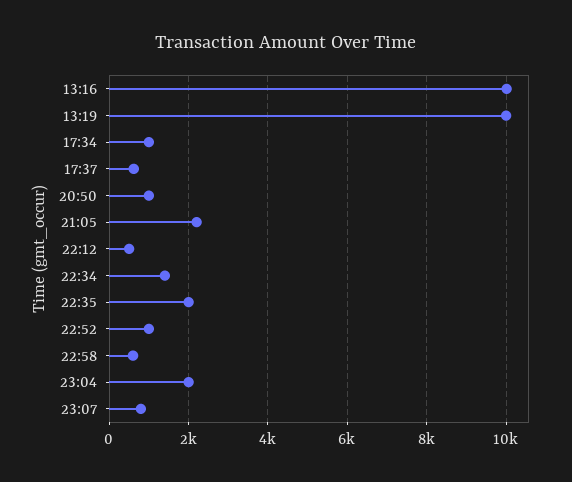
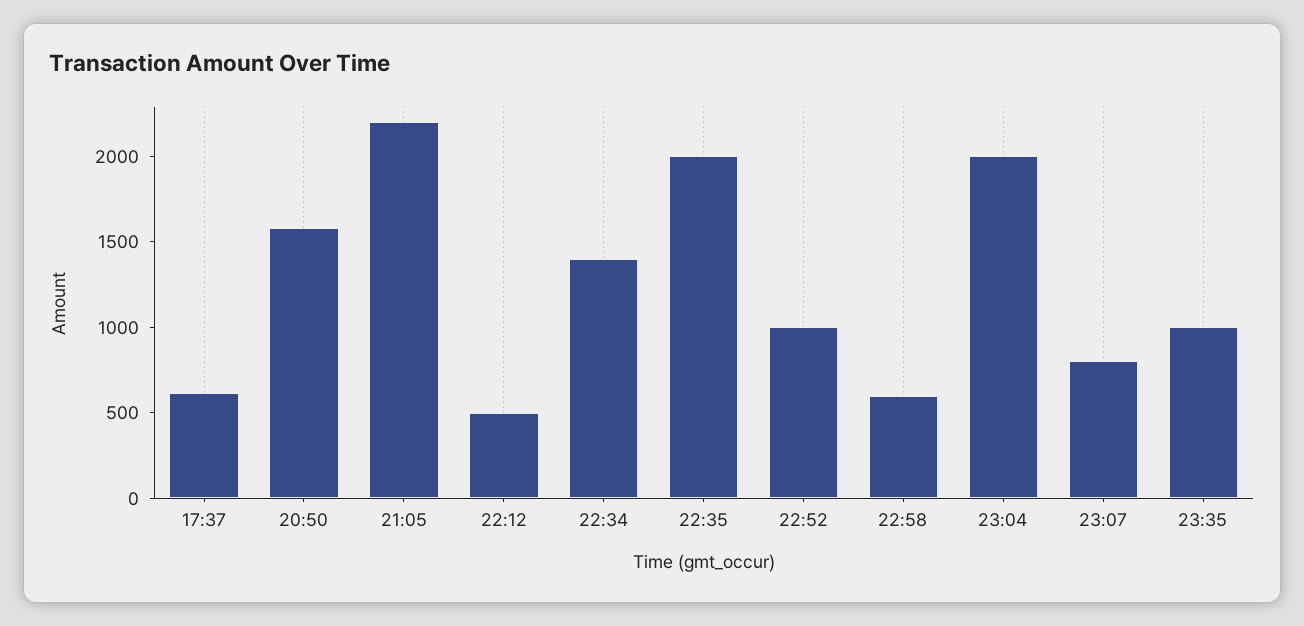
13:16: 10000 -> none
13:19: 10000 -> none
17:34: 1000 -> none
20:50: 1000 -> 1600
23:35: none -> 1000

